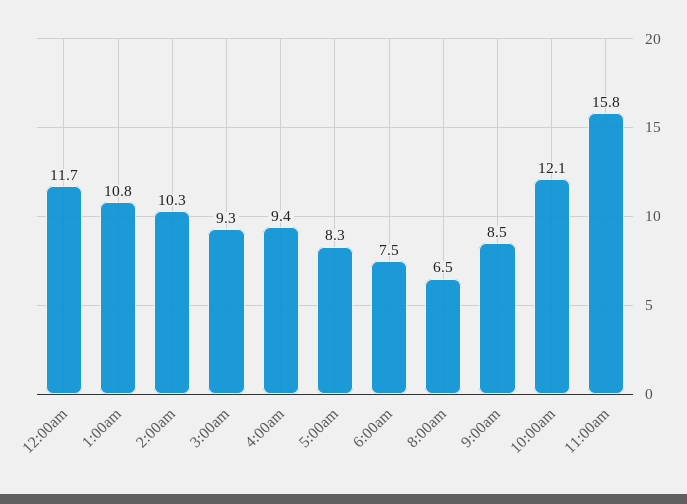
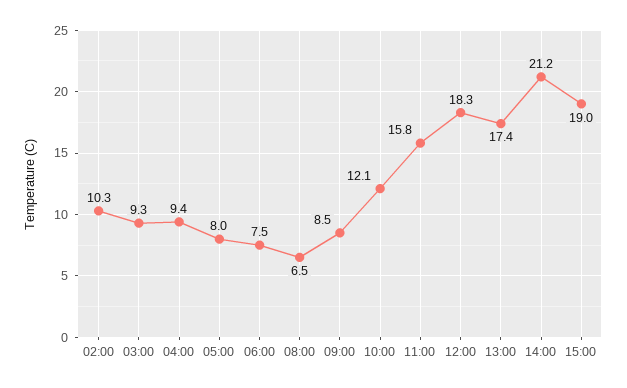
12:00am: 11.7 -> none
1:00am: 10.8 -> none
5:00am: 8.3 -> 8
12:00: none -> 18.3
13:00: none -> 17.4
14:00: none -> 21.2
15:00: none -> 19

